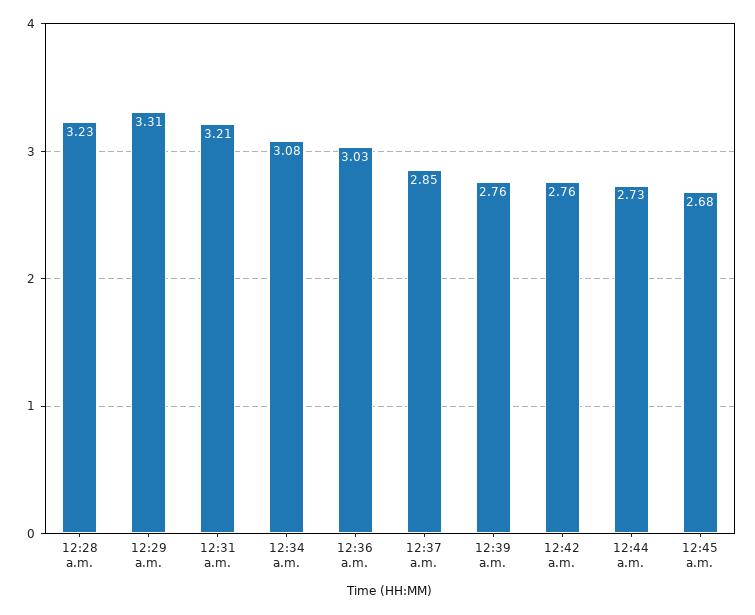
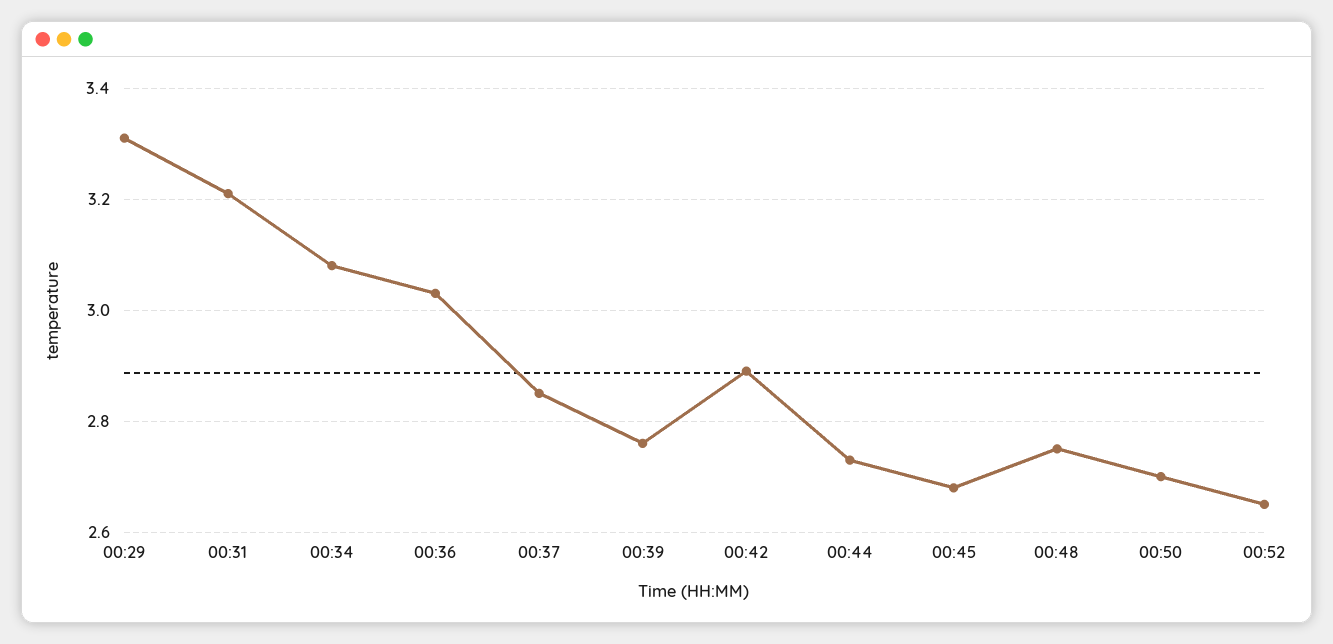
12:28 a.m.: 3.23 -> none
12:42 a.m.: 2.76 -> 2.9
00:48: none -> 2.75
00:50: none -> 2.7
00:52: none -> 2.65

